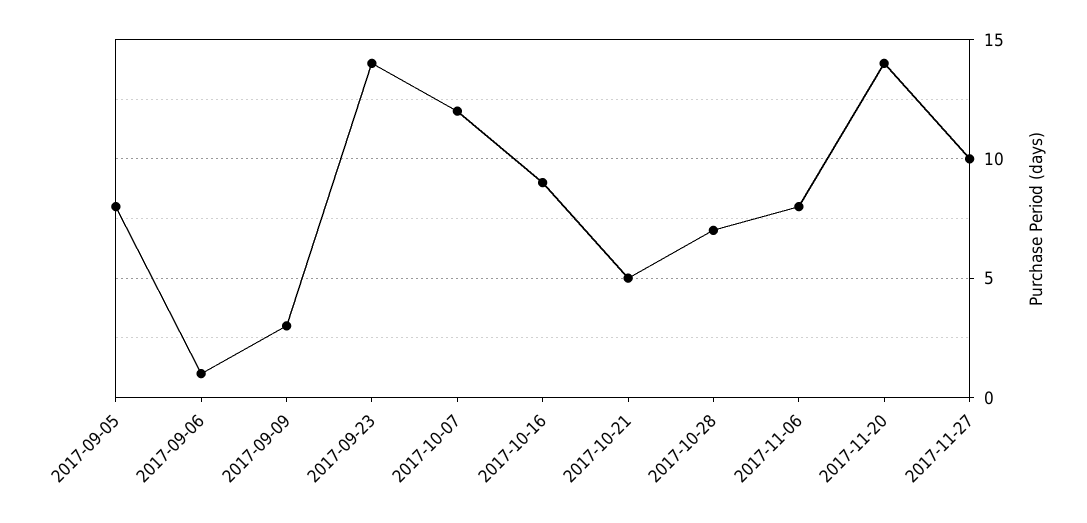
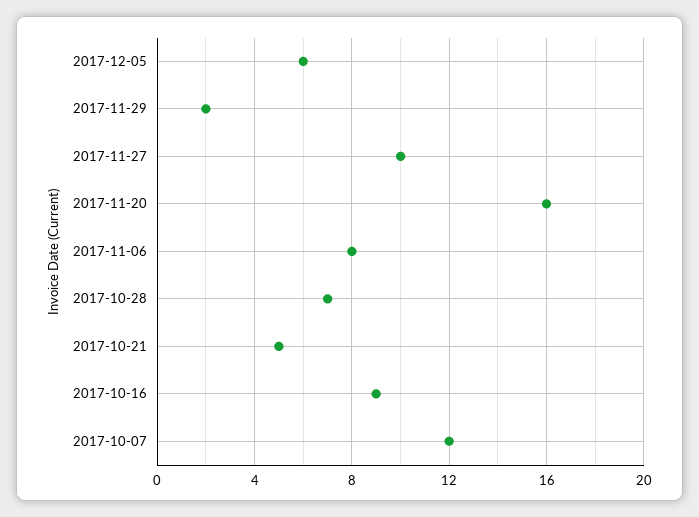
2017-09-05: 8 -> none
2017-09-06: 1 -> none
2017-09-09: 3 -> none
2017-09-23: 14 -> none
2017-11-20: 14 -> 16
2017-12-05: none -> 6
2017-11-29: none -> 2

